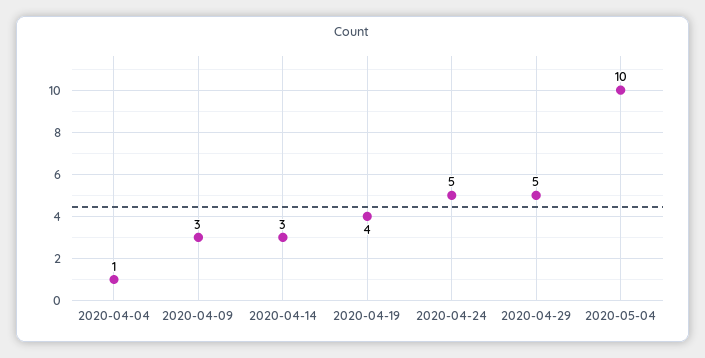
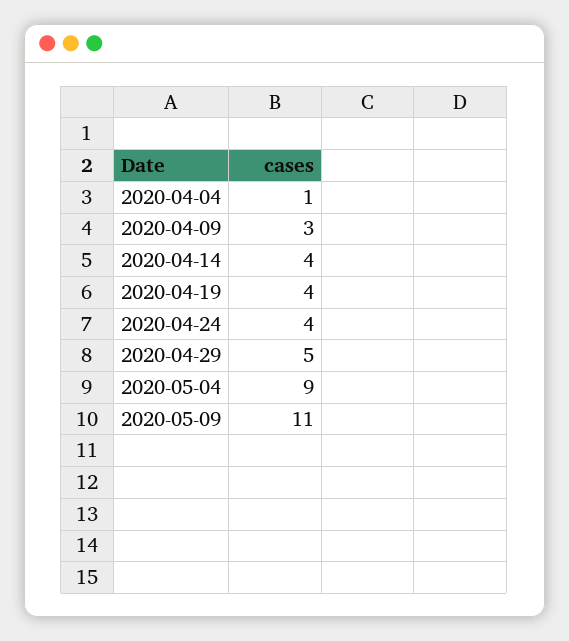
2020-04-14: 3 -> 4
2020-04-24: 5 -> 4
2020-05-04: 10 -> 9
2020-05-09: none -> 11

